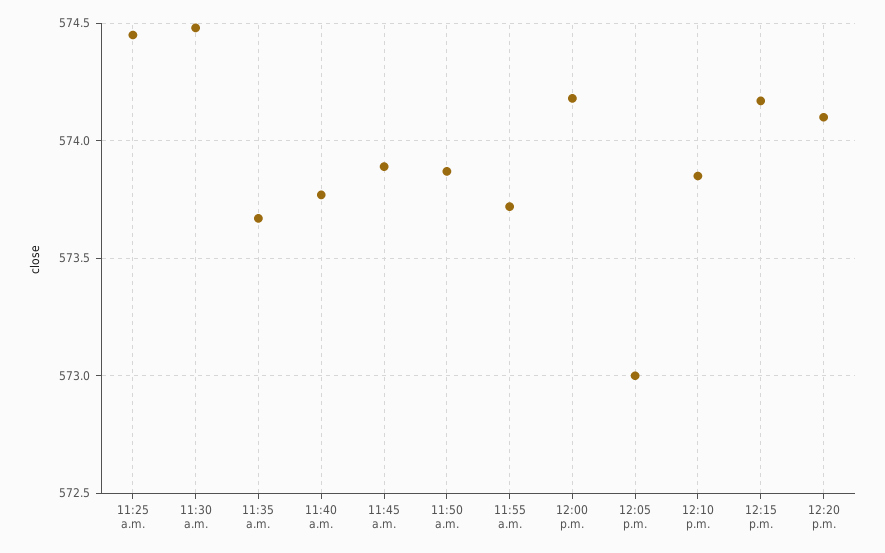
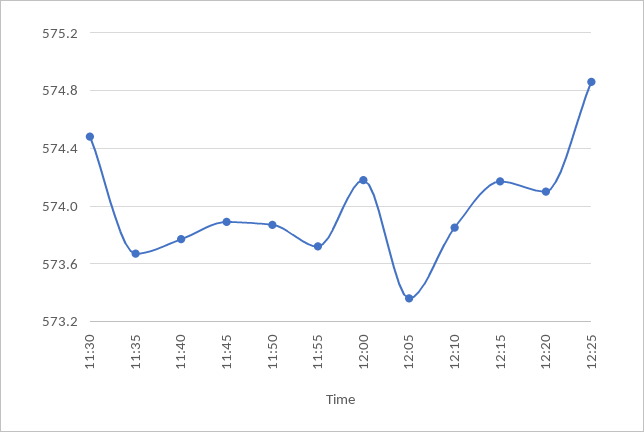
11:25 a.m.: 574.45 -> none
12:05 p.m.: 573 -> 573.35
12:25: none -> 574.85

